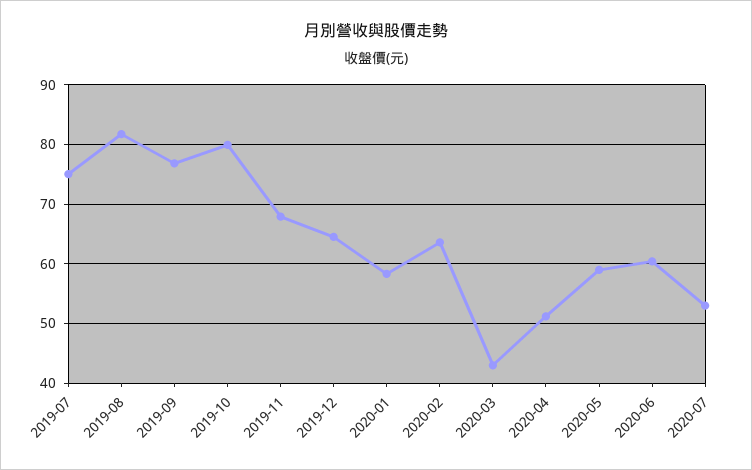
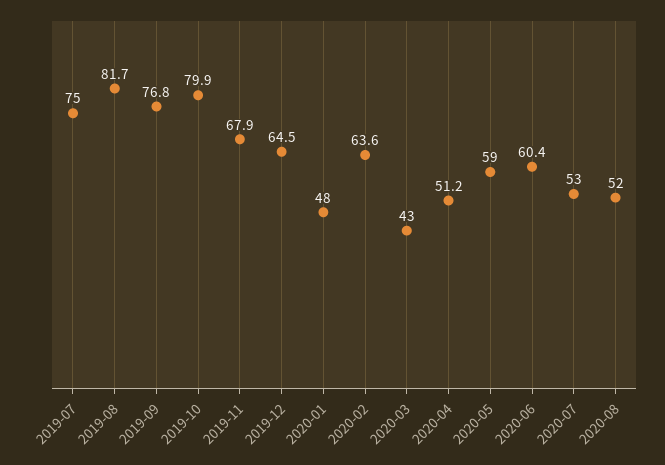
2020-01: 58 -> 48
2020-08: none -> 52

